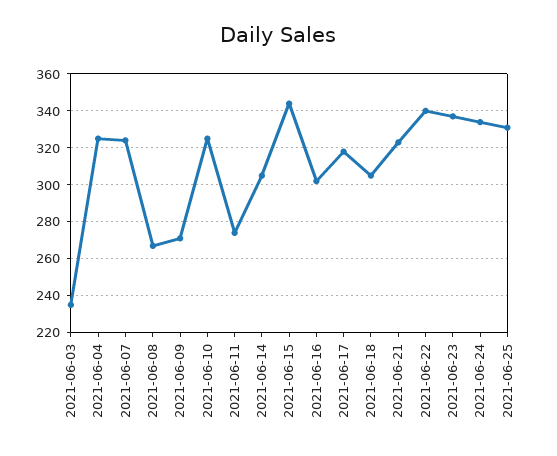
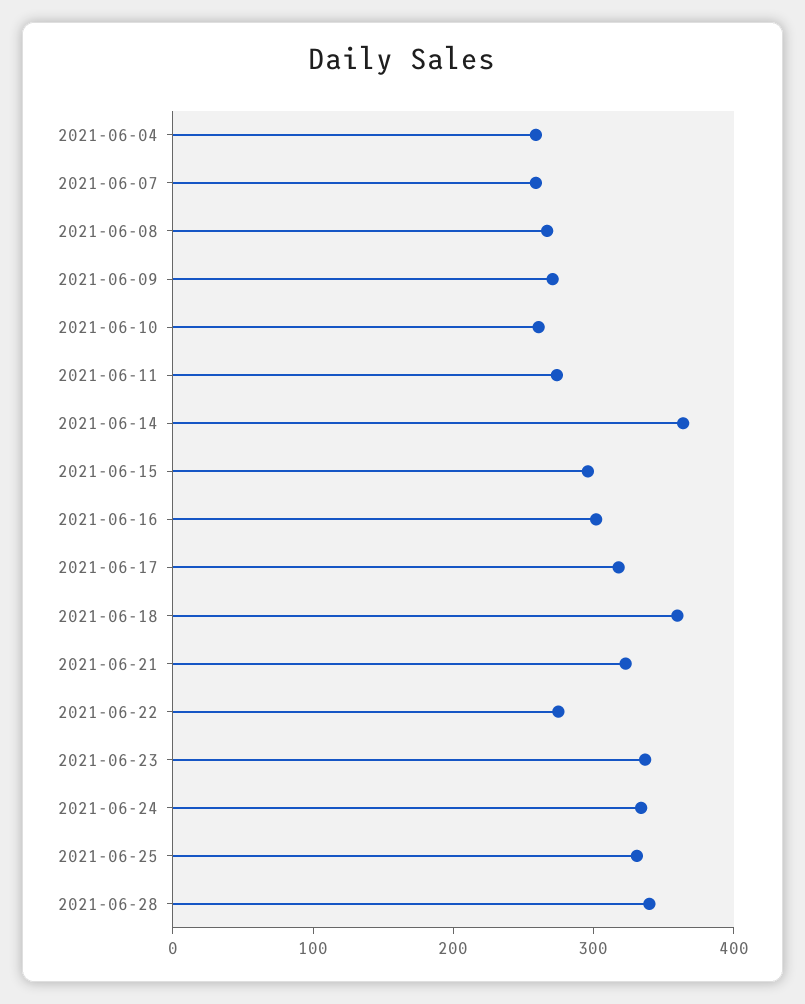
2021-06-03: 235 -> none
2021-06-04: 325 -> 260
2021-06-07: 325 -> 260
2021-06-10: 325 -> 260
2021-06-14: 305 -> 360
2021-06-15: 345 -> 300
2021-06-18: 305 -> 360
2021-06-22: 340 -> 280
2021-06-28: none -> 340

